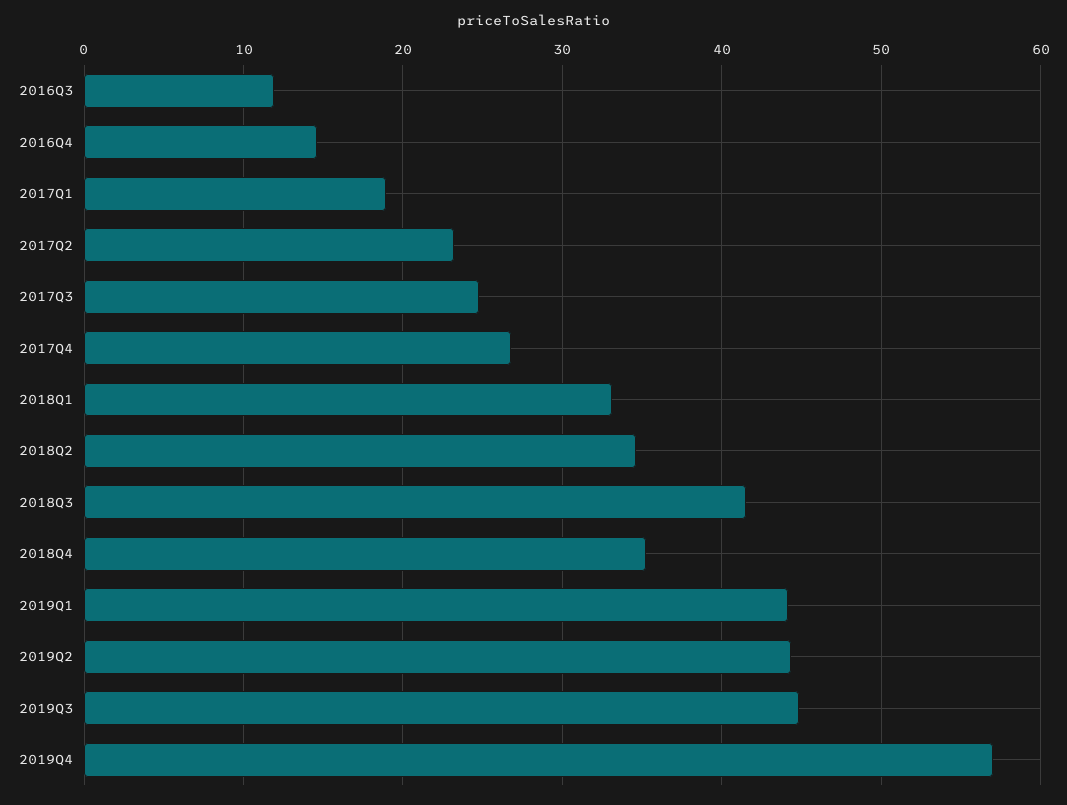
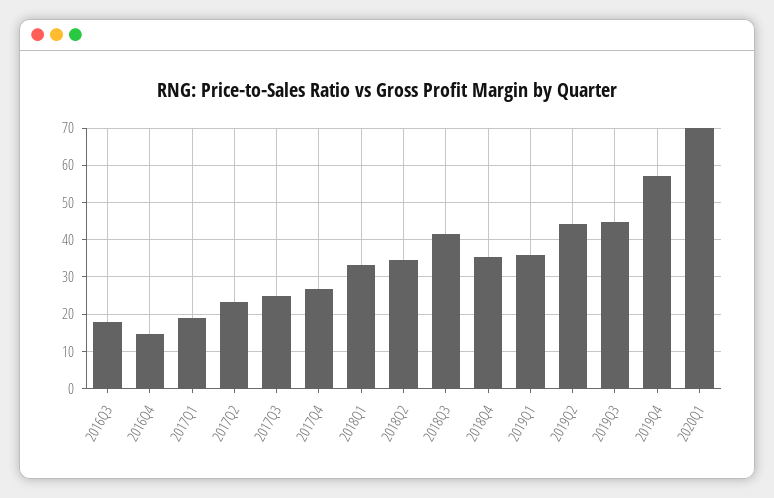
2016Q3: 12 -> 18
2019Q1: 44 -> 36
2020Q1: none -> 70

